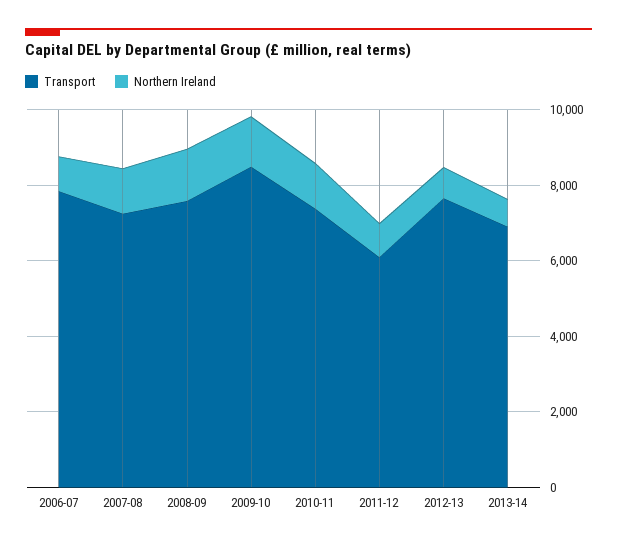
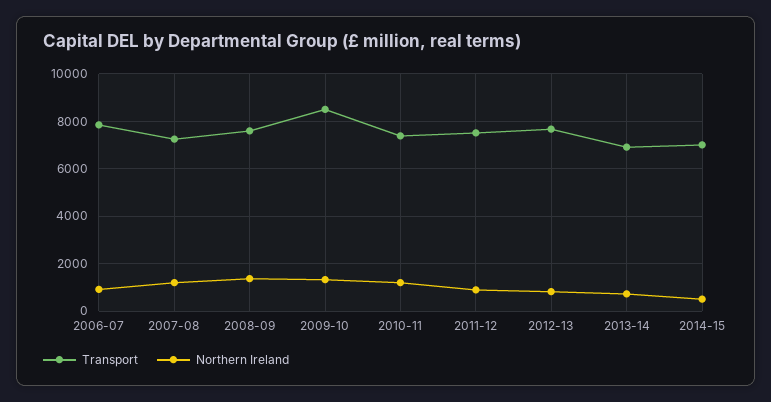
Transport, 2011-12: 6000 -> 7500
Transport, 2014-15: none -> 7000
Northern Ireland, 2014-15: none -> 500

